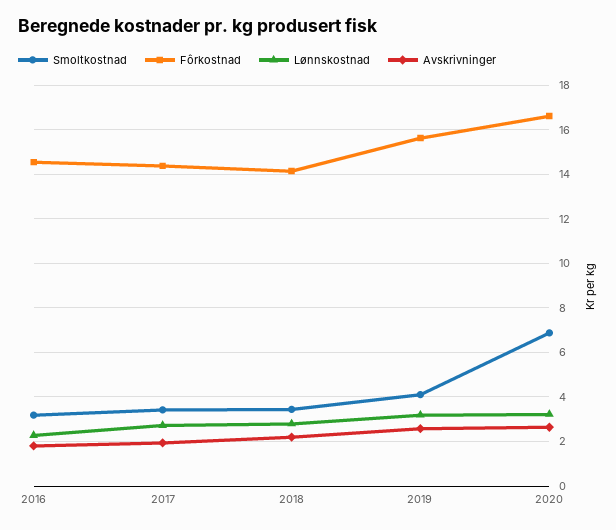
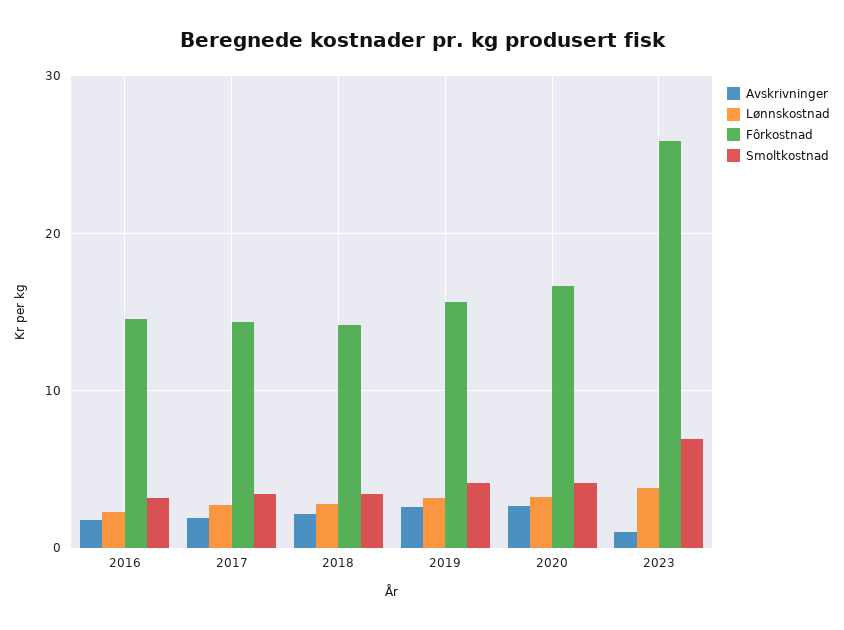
Smoltkostnad, 2020: 7 -> 4
Avskrivninger, 2023: none -> 1
Lønnskostnad, 2023: none -> 4
Fôrkostnad, 2023: none -> 26
Smoltkostnad, 2023: none -> 7

